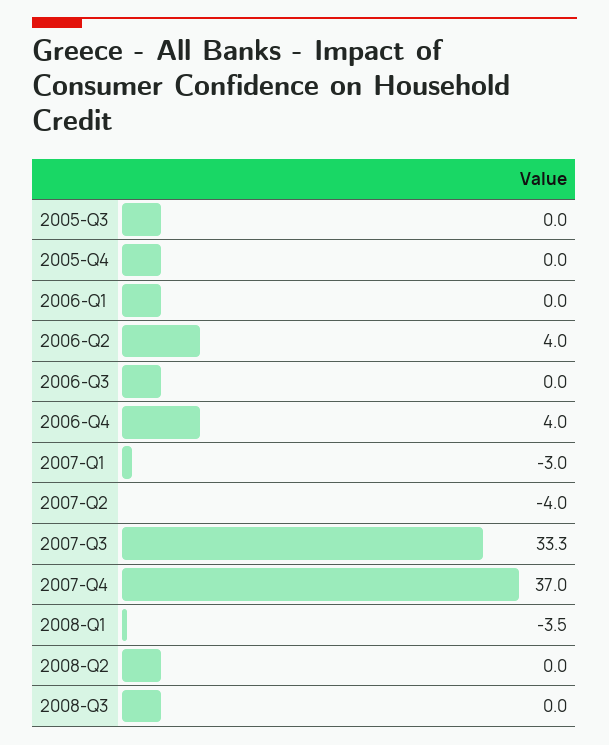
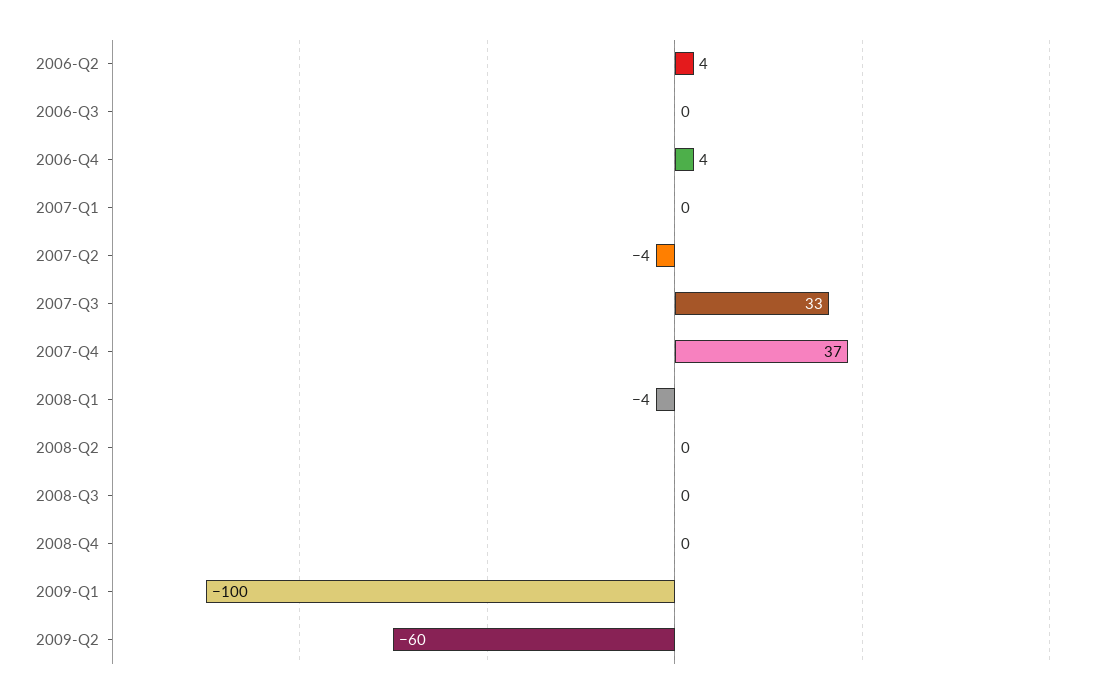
2005-Q3: 0 -> none
2005-Q4: 0 -> none
2006-Q1: 0 -> none
2007-Q1: -3 -> 0
2008-Q4: none -> 0
2009-Q1: none -> -100
2009-Q2: none -> -60

